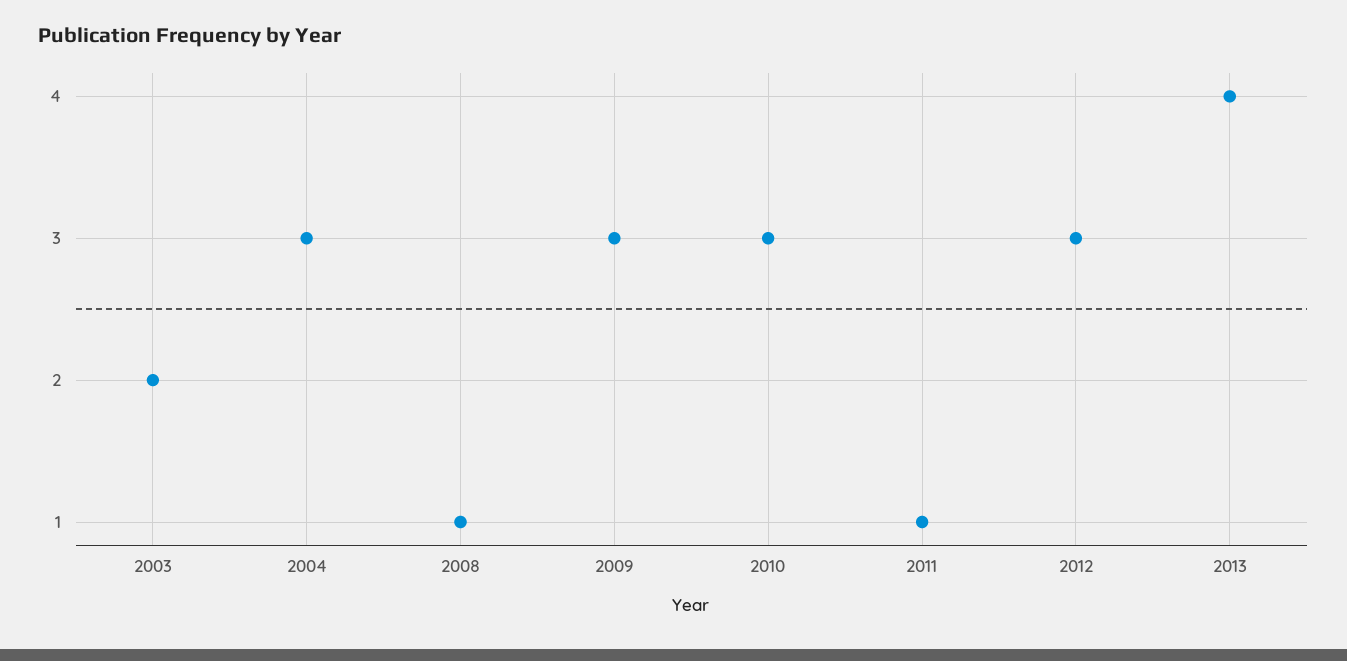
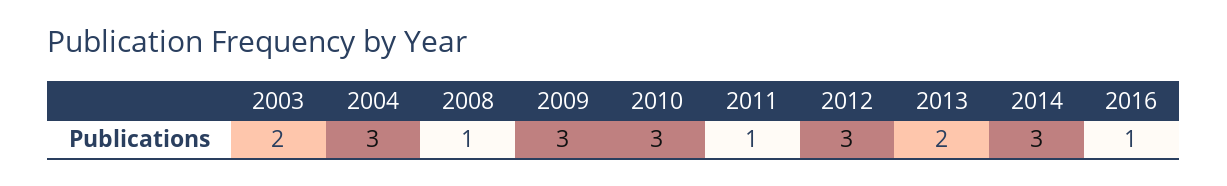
2013: 4 -> 2
2014: none -> 3
2016: none -> 1

